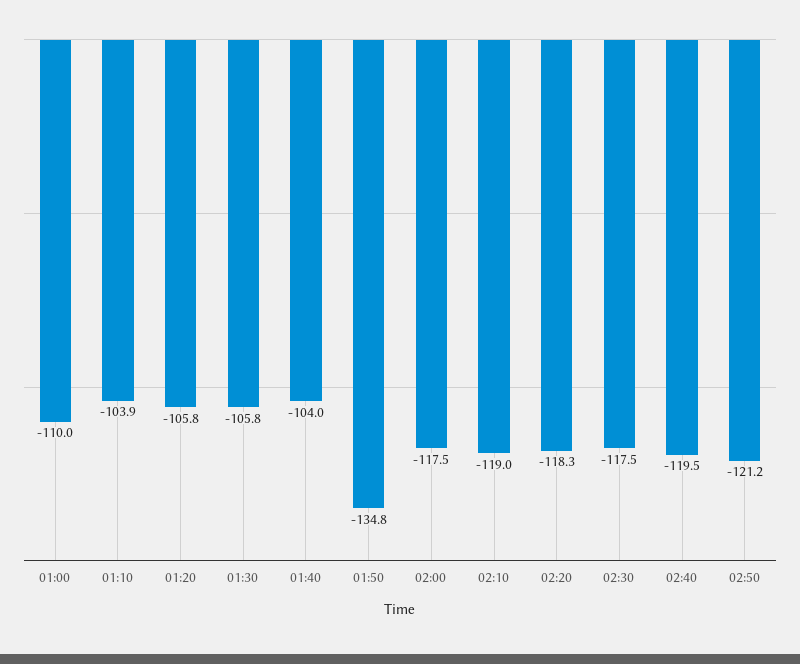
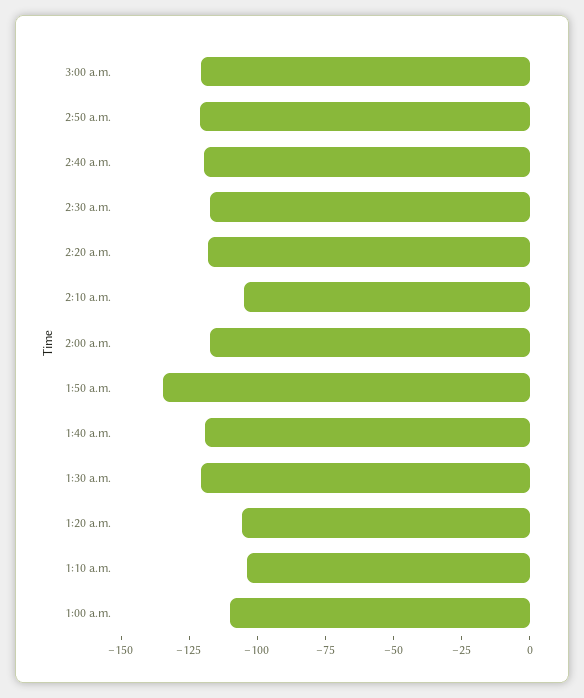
01:30: -105.8 -> -120
01:40: -104 -> -120
02:10: -119 -> -105
3:00 a.m.: none -> -120

